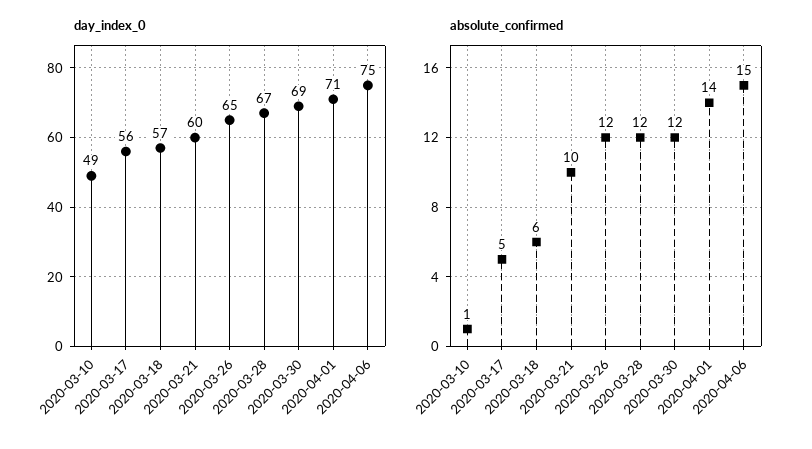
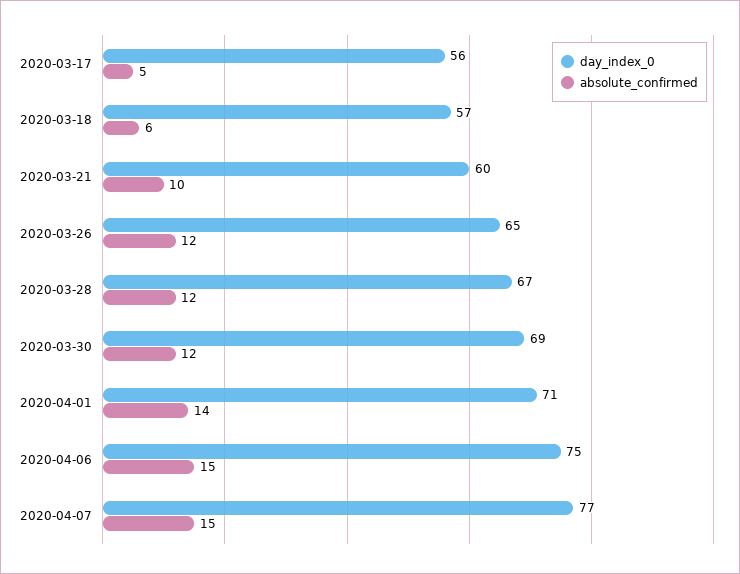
day_index_0, 2020-03-10: 49 -> none
absolute_confirmed, 2020-03-10: 1 -> none
day_index_0, 2020-04-07: none -> 77
absolute_confirmed, 2020-04-07: none -> 15

